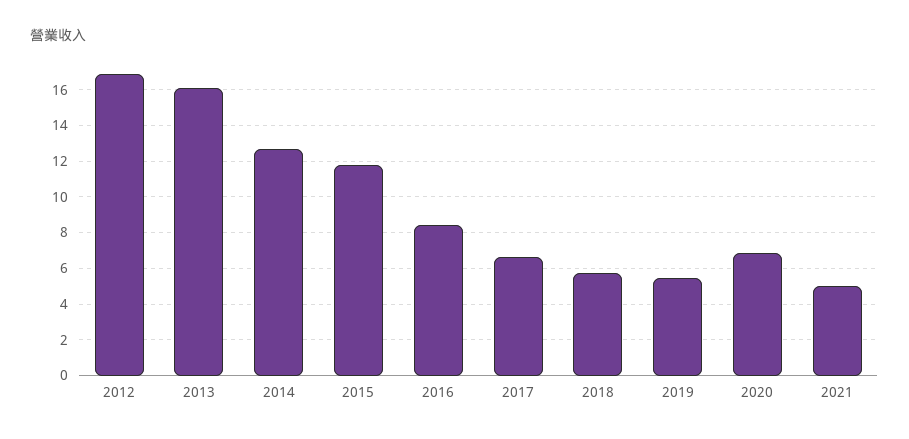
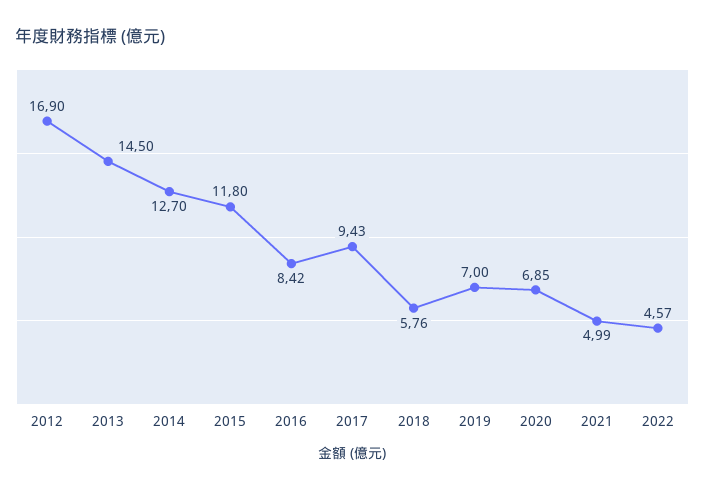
2013: 16 -> 14.5
2017: 6.5 -> 9.43
2019: 5.5 -> 7
2022: none -> 4.57

